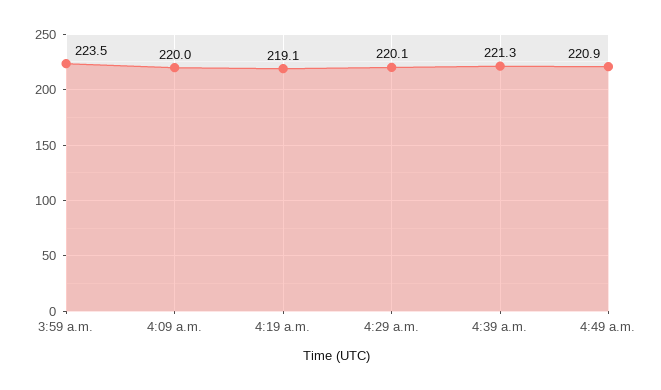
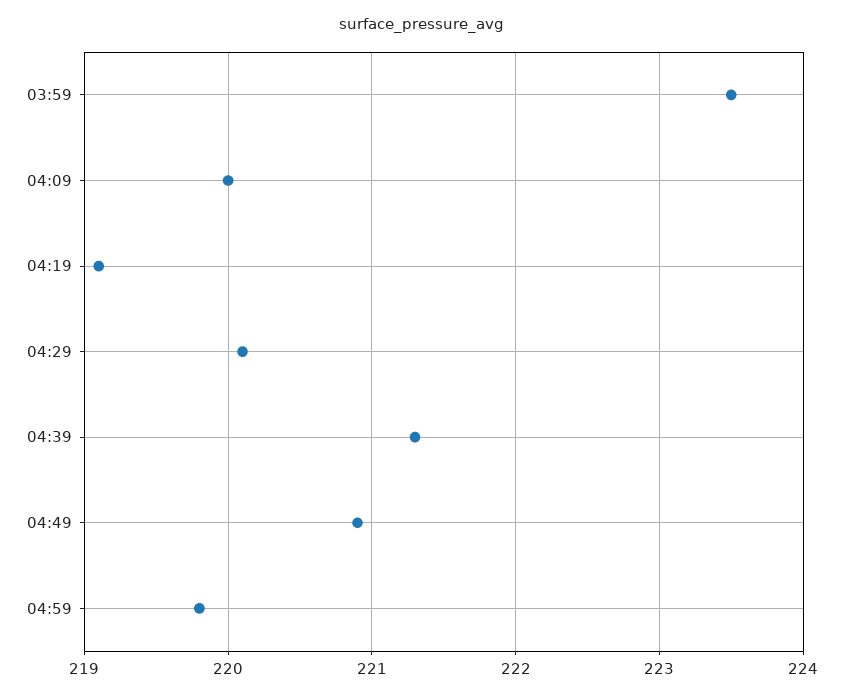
04:59: none -> 219.8

